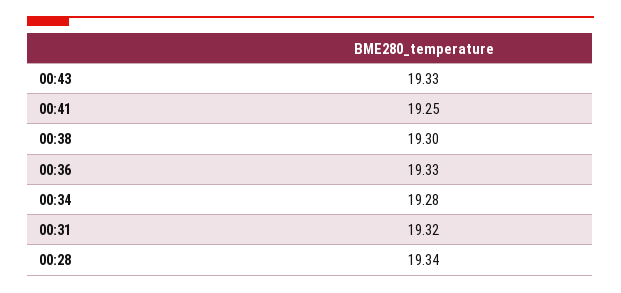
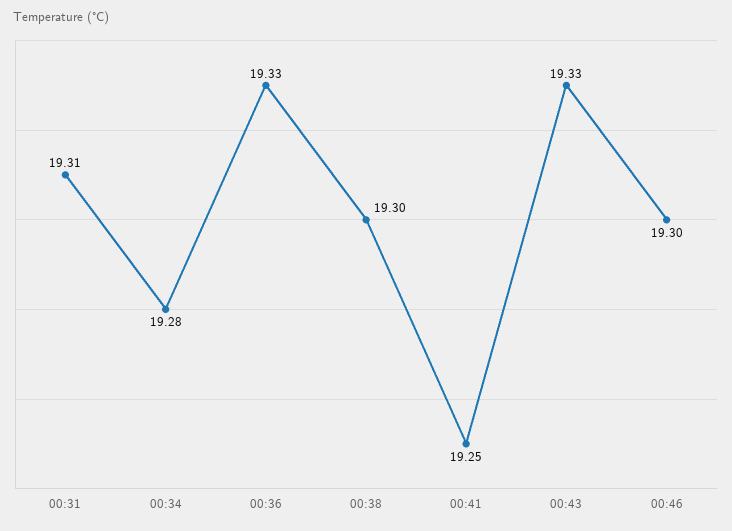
00:31: 19.32 -> 19.31
00:28: 19.34 -> none
00:46: none -> 19.3

